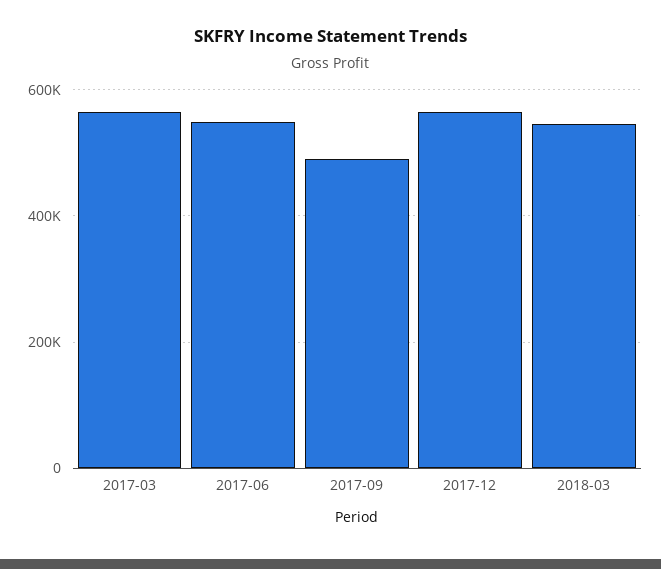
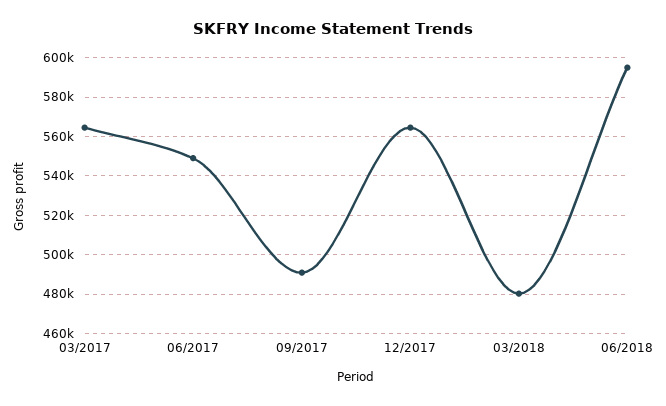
2018-03: 540000 -> 480000
06/2018: none -> 595000

